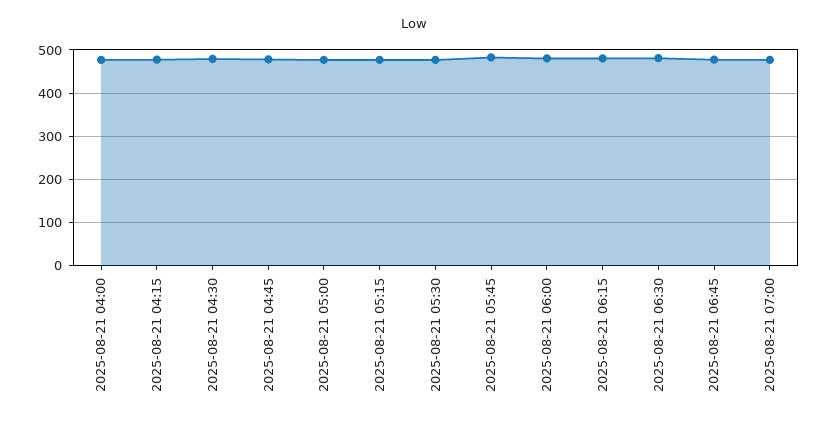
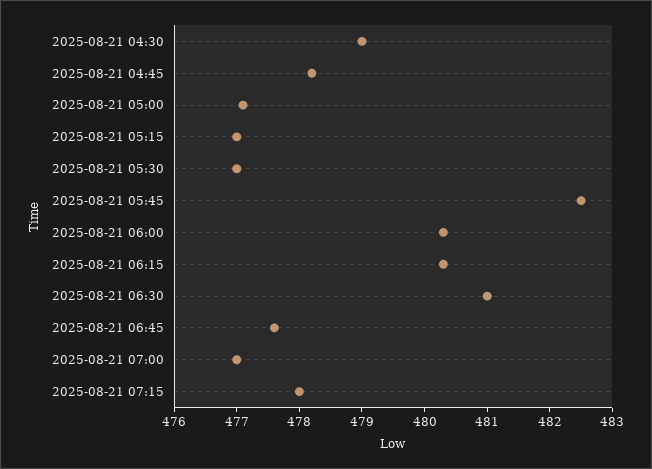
2025-08-21 04:00: 480 -> none
2025-08-21 04:15: 480 -> none
2025-08-21 07:15: none -> 478

